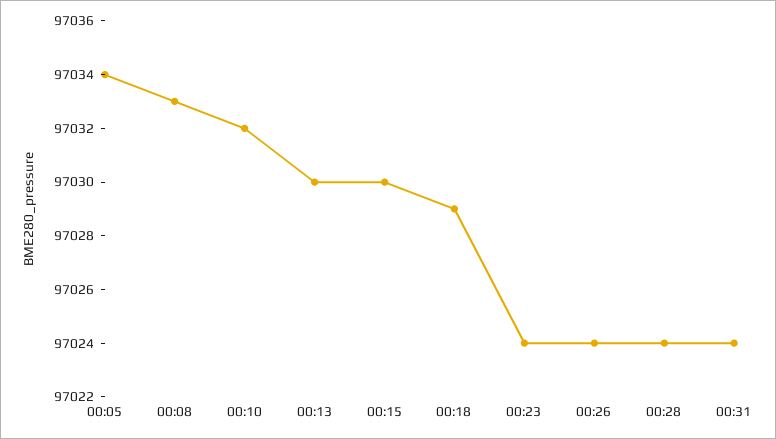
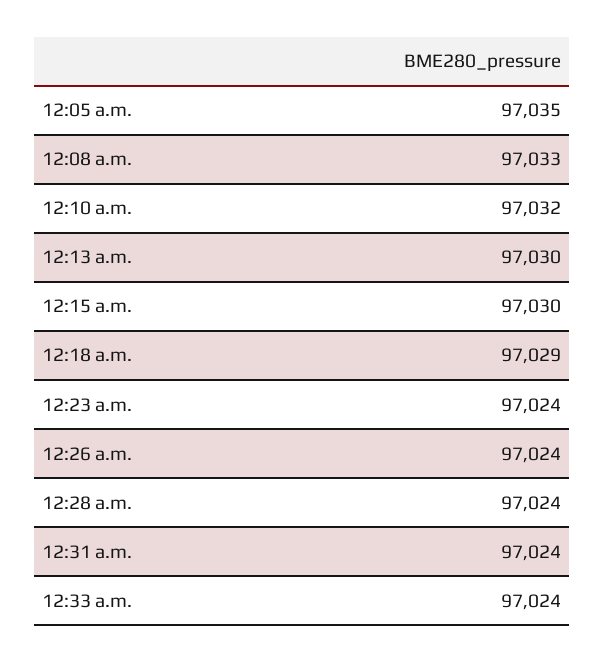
00:05: 97034 -> 97035
12:33 a.m.: none -> 97024

